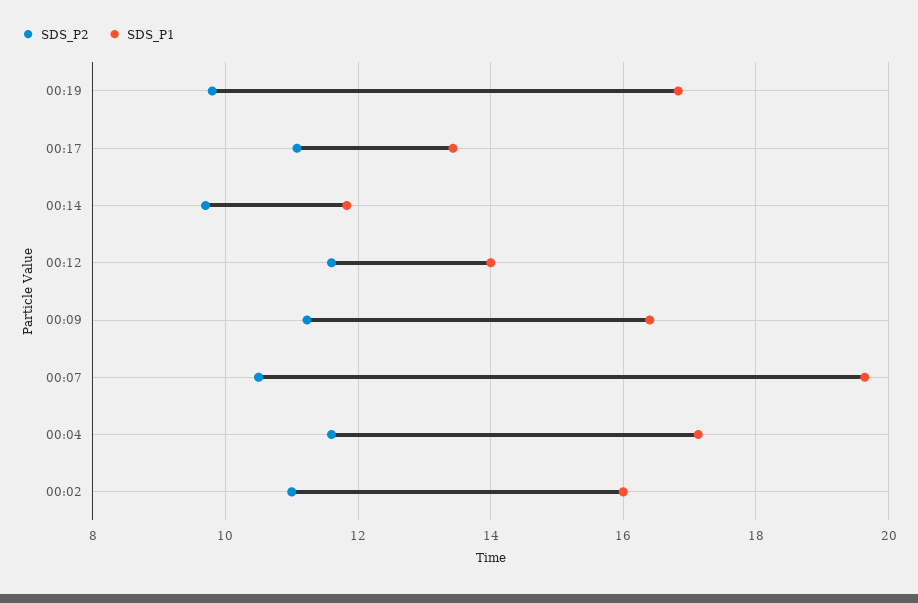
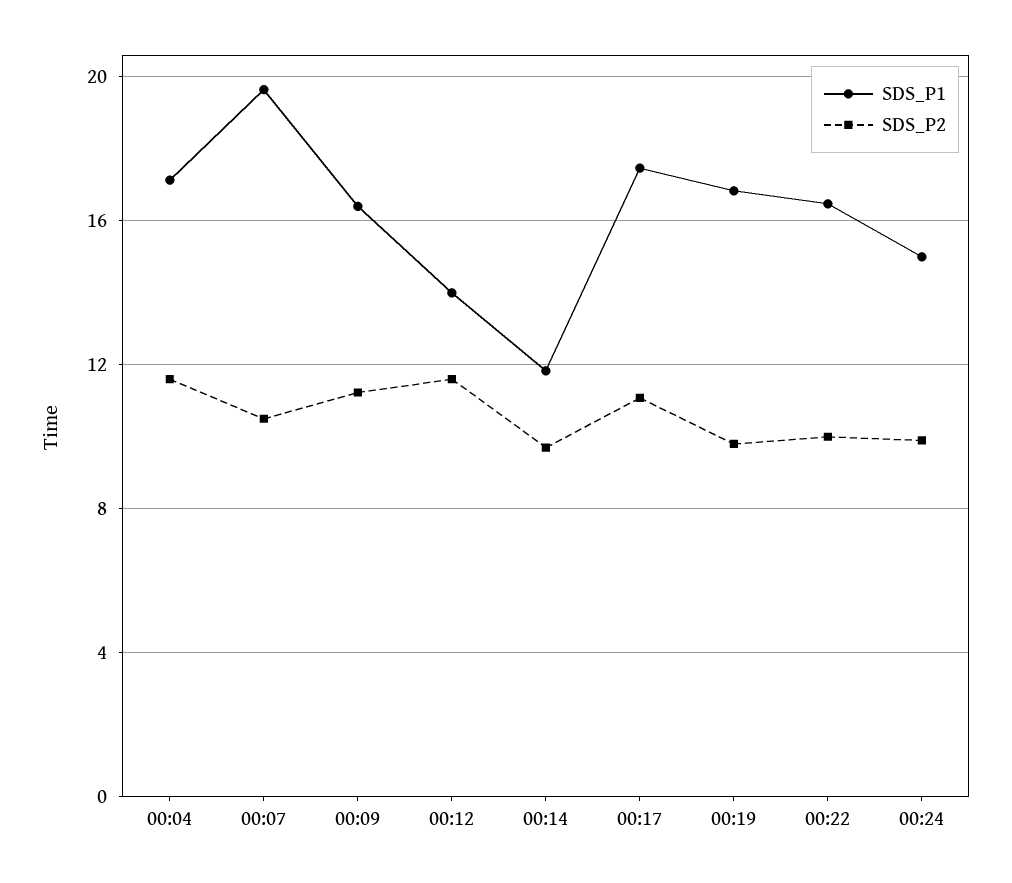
SDS_P1, 00:17: 13.4 -> 17.5
SDS_P2, 00:02: 11 -> none
SDS_P1, 00:02: 16 -> none
SDS_P1, 00:22: none -> 16.5
SDS_P2, 00:22: none -> 10
SDS_P1, 00:24: none -> 15
SDS_P2, 00:24: none -> 10

